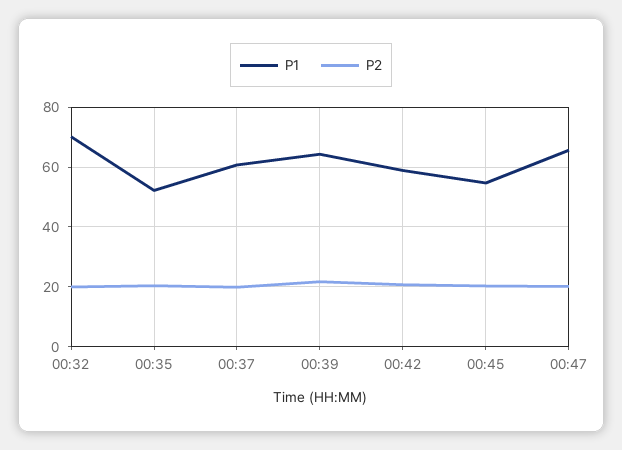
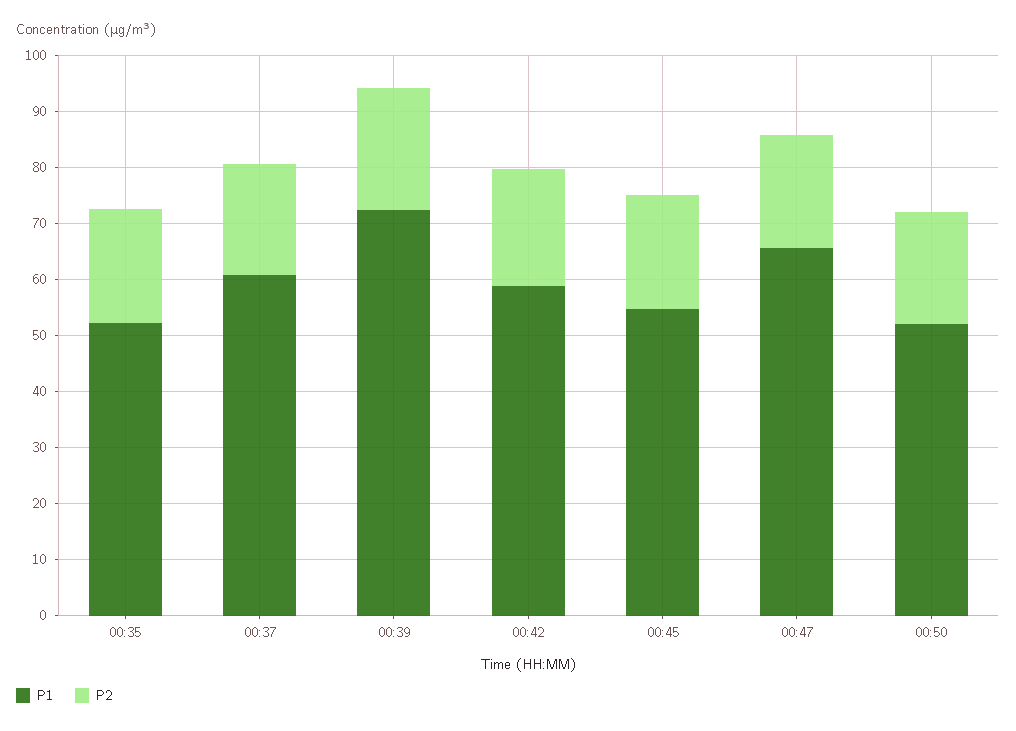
P1, 00:32: 70 -> none
P2, 00:32: 20 -> none
P1, 00:39: 65 -> 72
P1, 00:50: none -> 52
P2, 00:50: none -> 20

